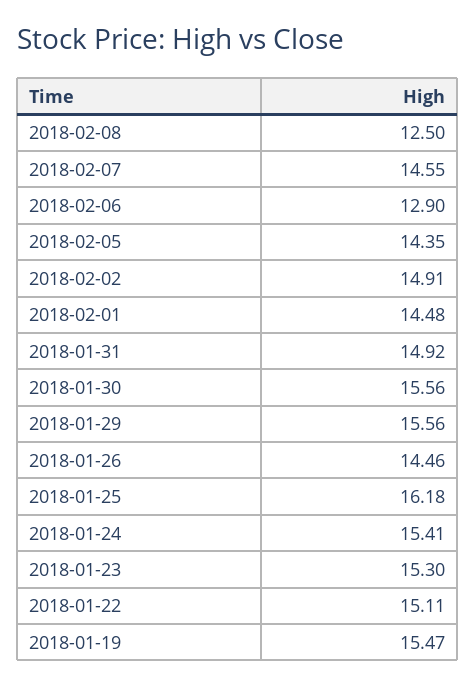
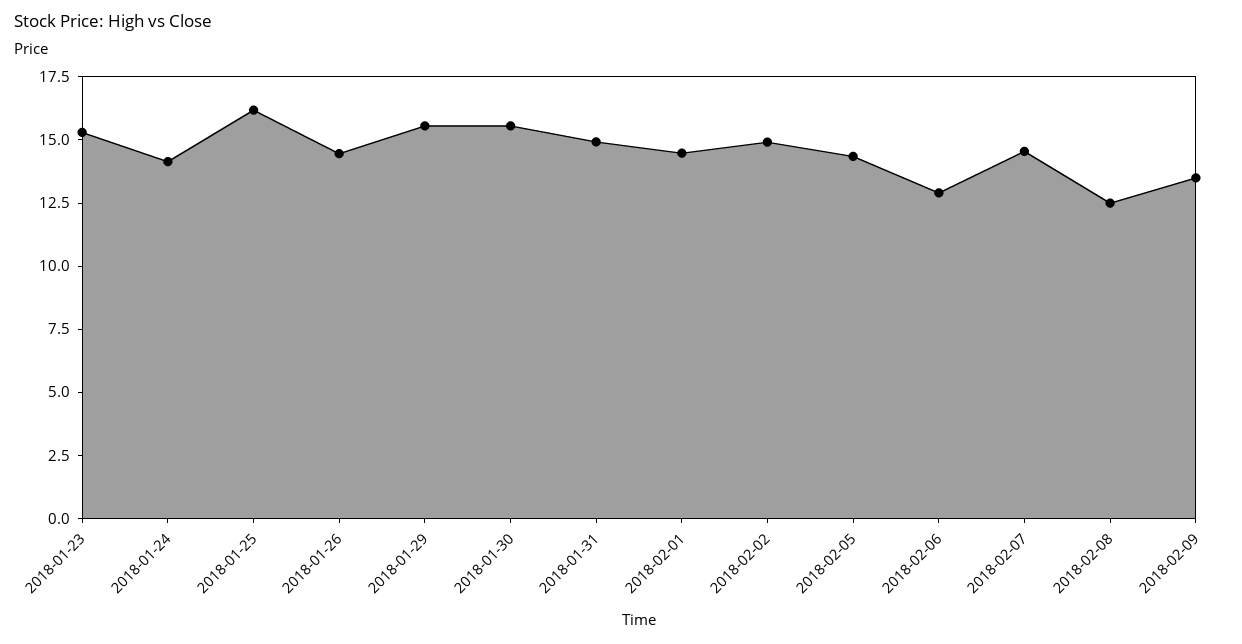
2018-01-24: 15.41 -> 14
2018-01-22: 15.11 -> none
2018-01-19: 15.47 -> none
2018-02-09: none -> 13.5

